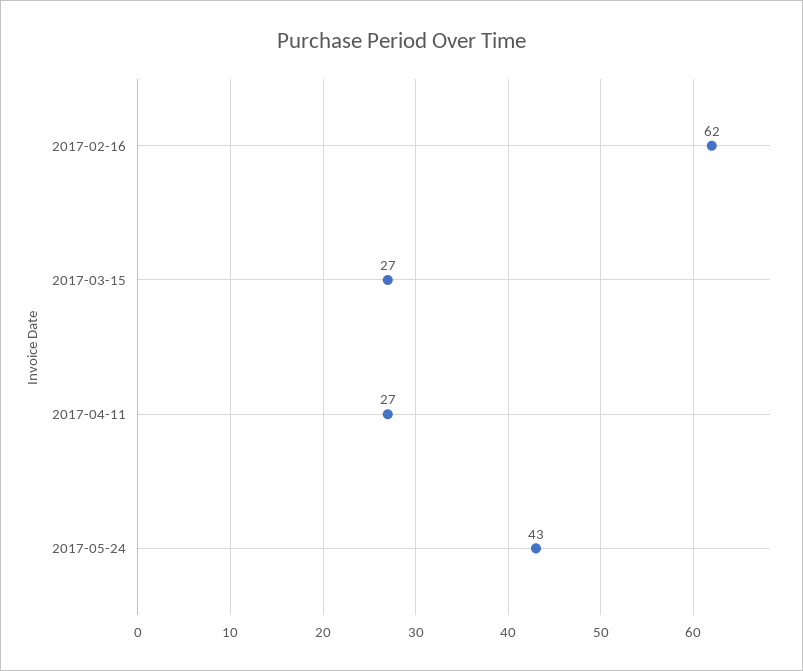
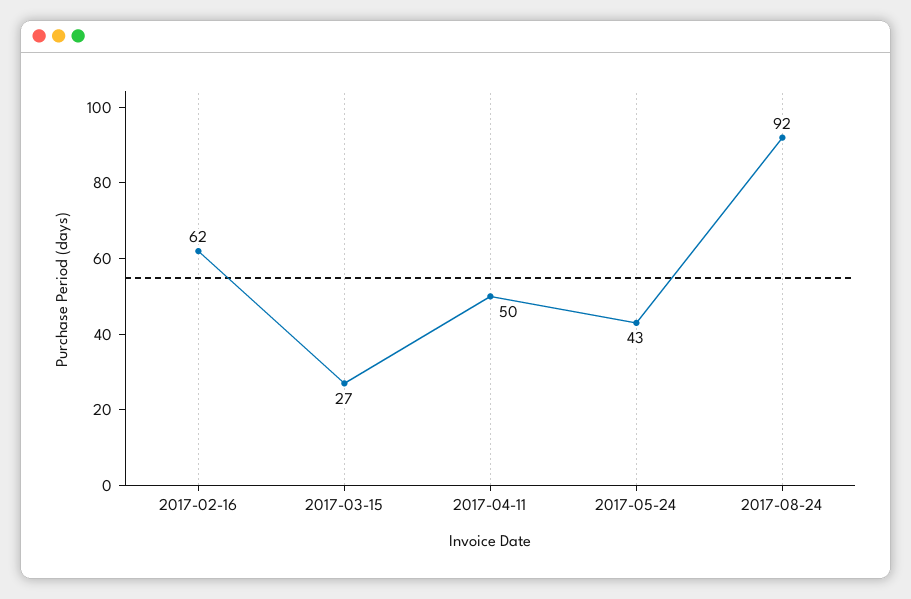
2017-04-11: 27 -> 50
2017-08-24: none -> 92

